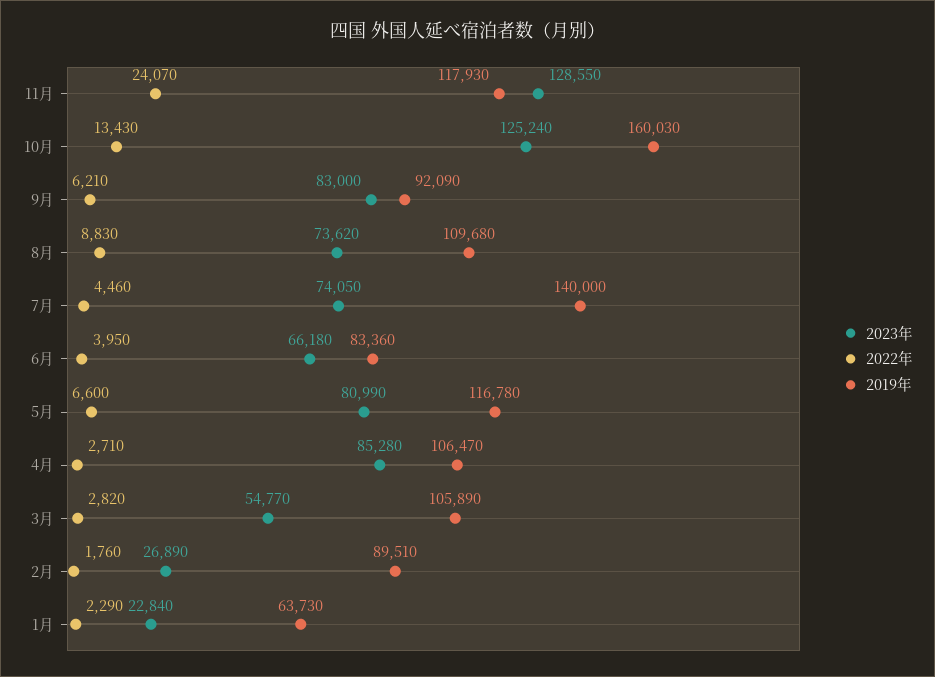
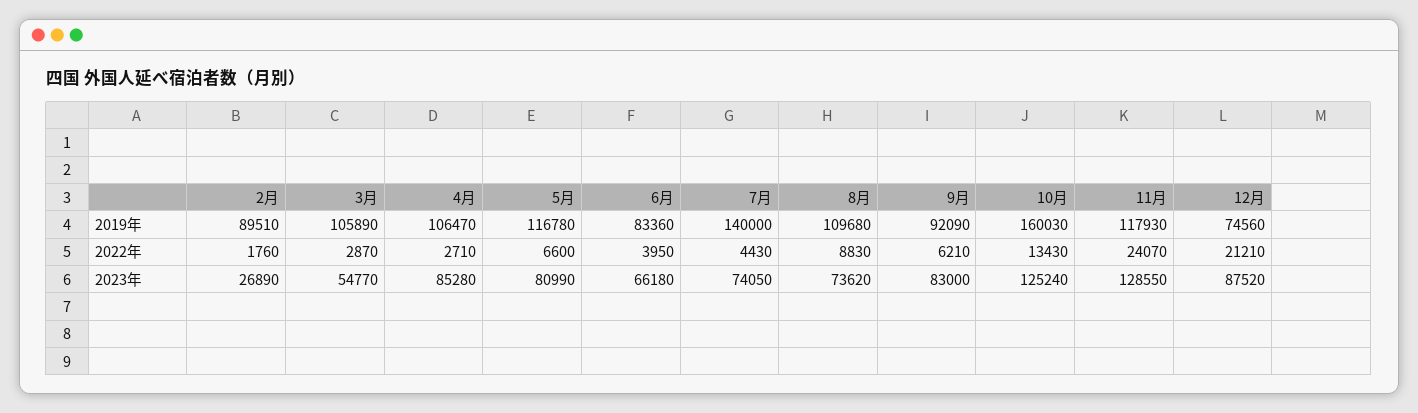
2022年, 7月: 4460 -> 4430
2022年, 3月: 2820 -> 2870
2023年, 1月: 22840 -> none
2022年, 1月: 2290 -> none
2019年, 1月: 63730 -> none
2019年, 12月: none -> 74560
2022年, 12月: none -> 21210
2023年, 12月: none -> 87520

